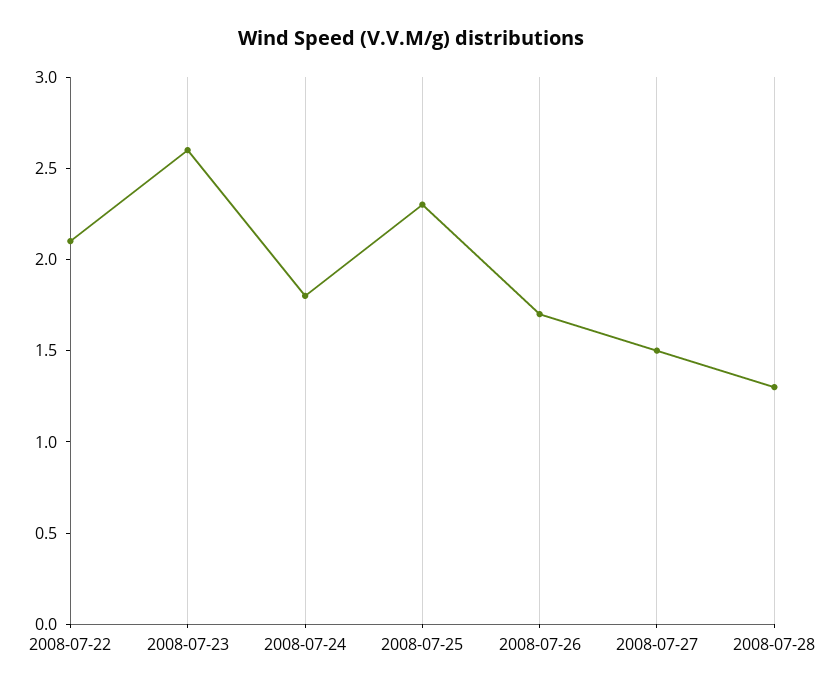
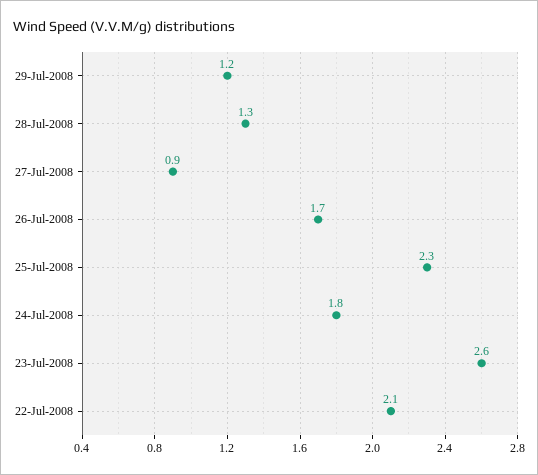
2008-07-27: 1.5 -> 0.9
29-Jul-2008: none -> 1.2

